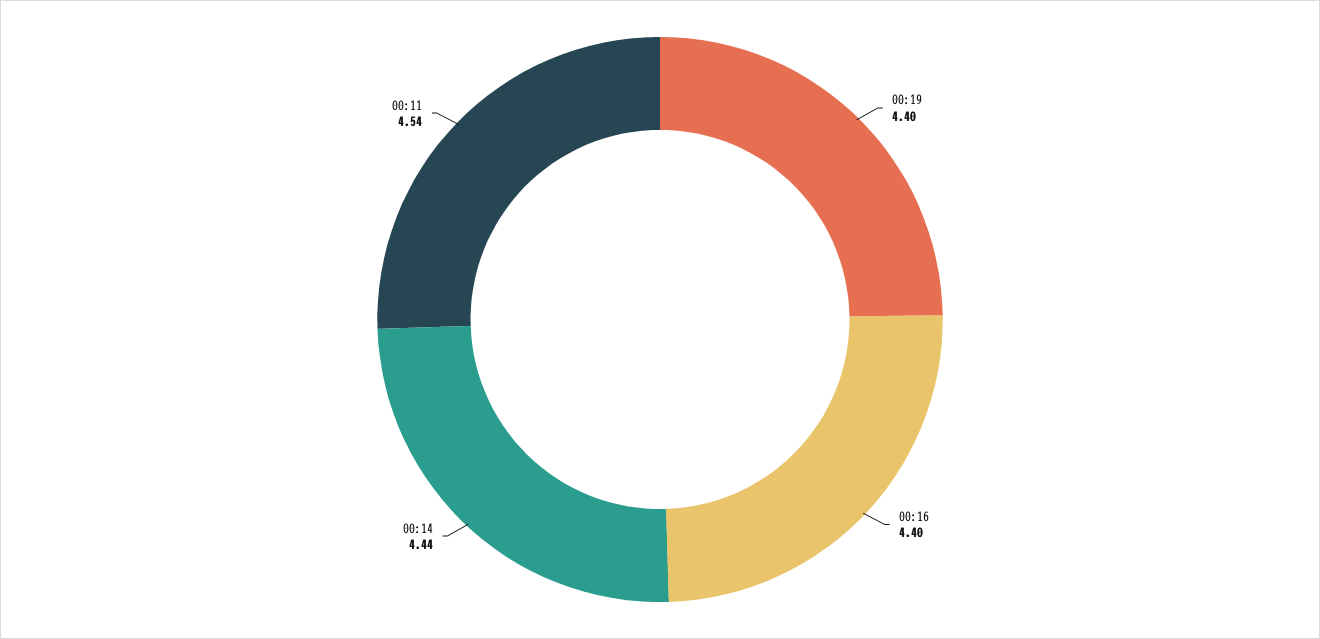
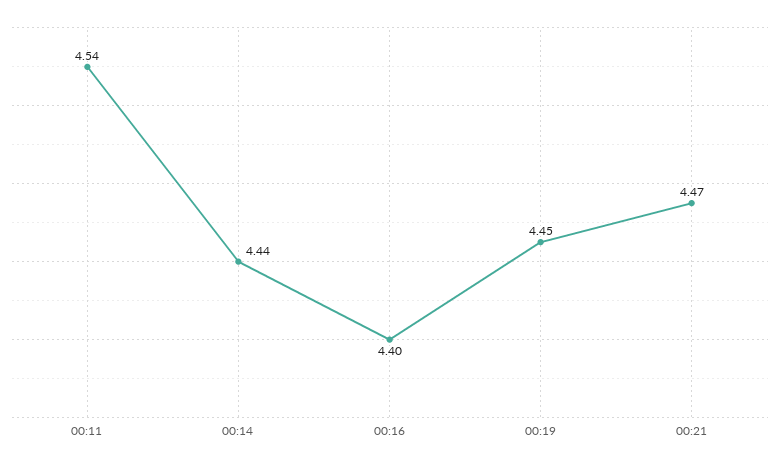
00:19: 4.4 -> 4.45
00:21: none -> 4.47

